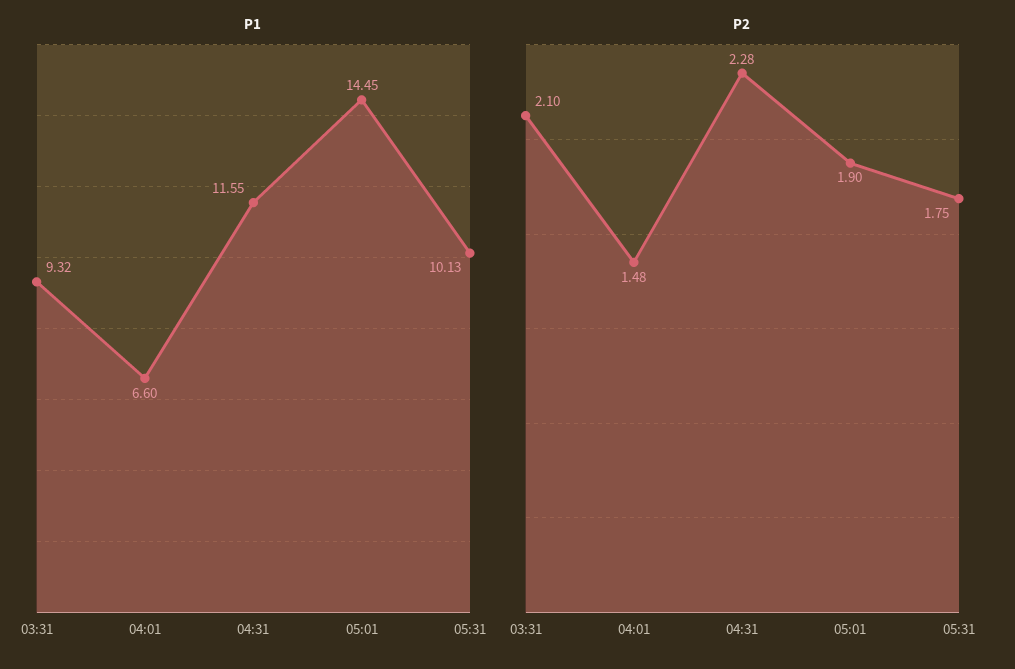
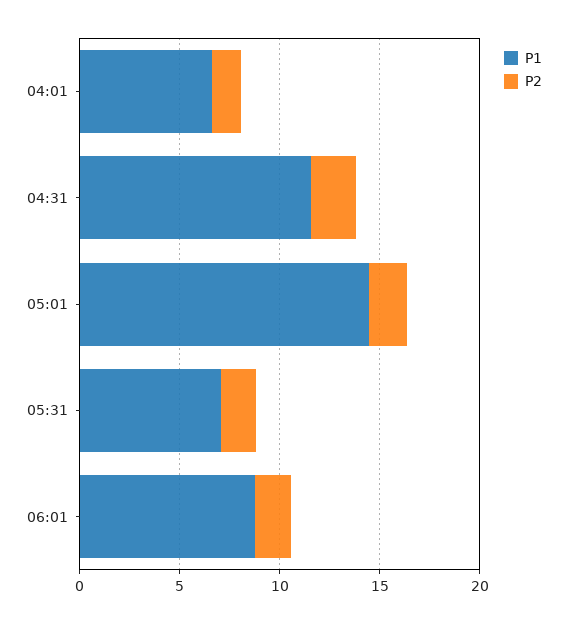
P1, 03:31: 9.32 -> none
P1, 05:31: 10.13 -> 7
P2, 03:31: 2.1 -> none
P1, 06:01: none -> 9
P2, 06:01: none -> 2

